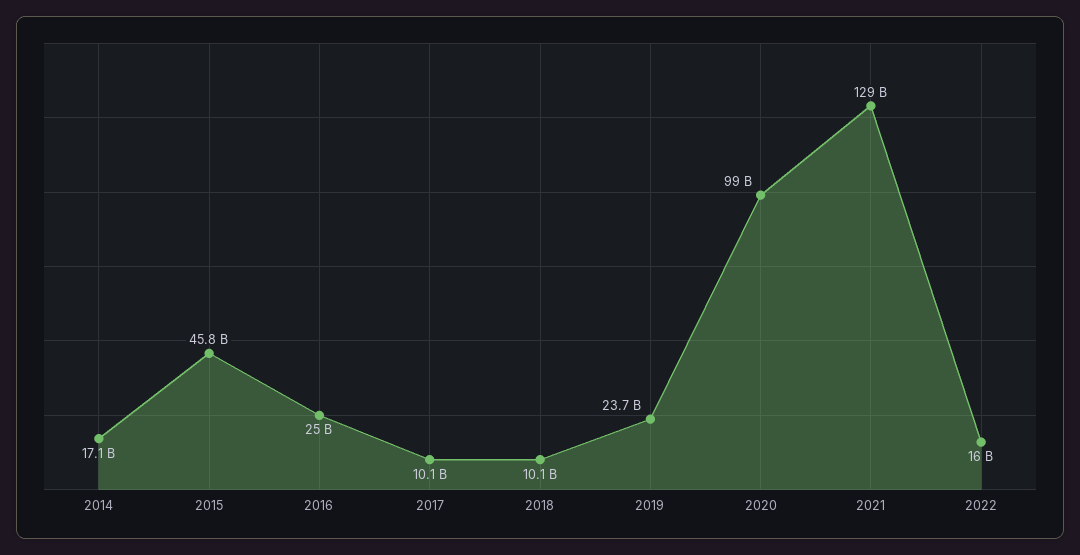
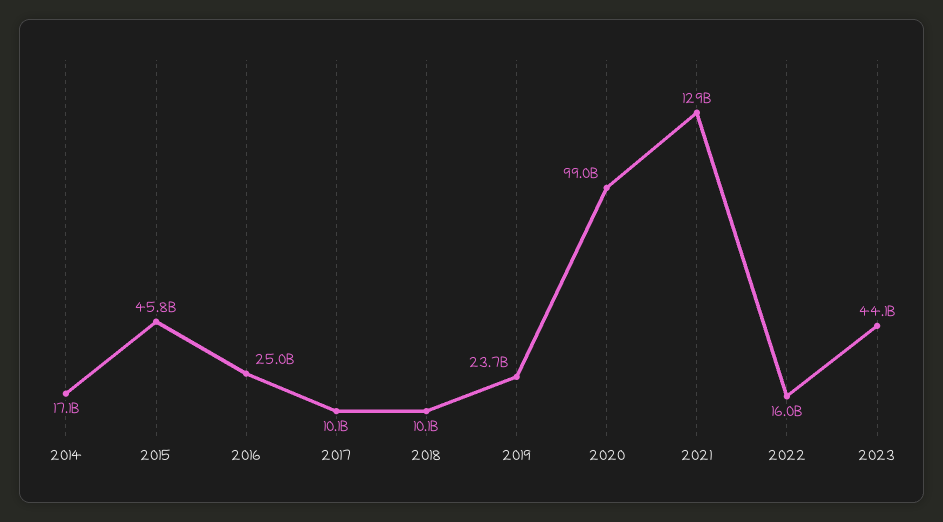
2023: none -> 44100000000

